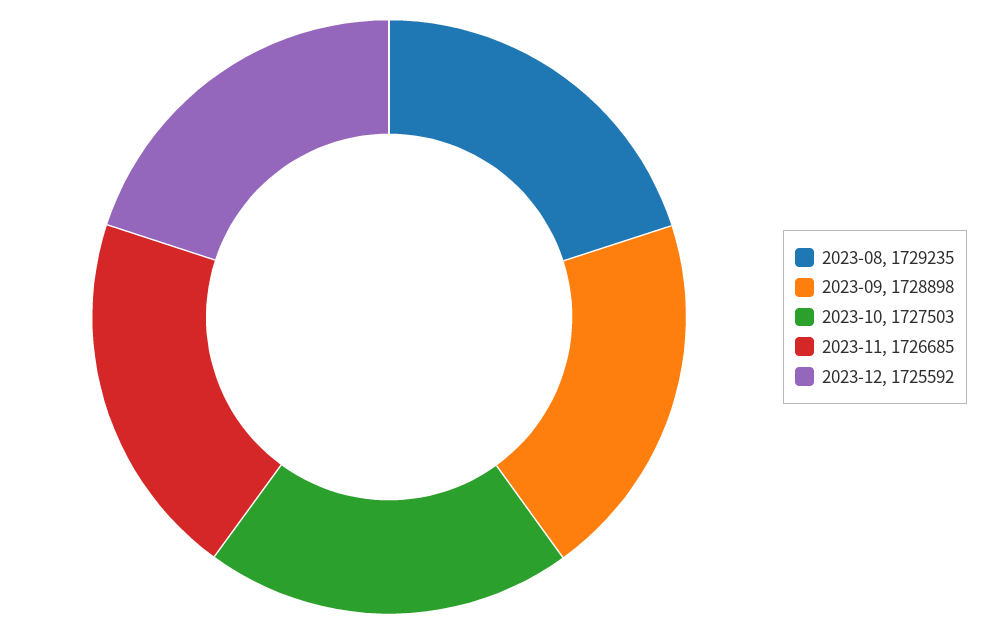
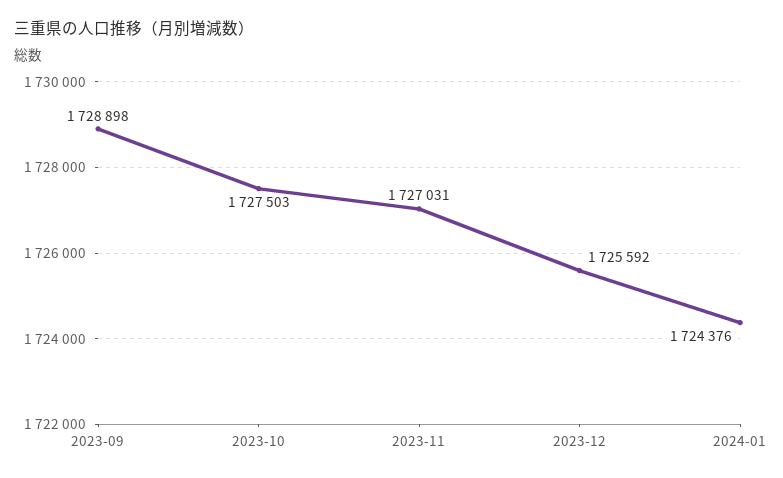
2023-08: 1729235 -> none
2023-11: 1726685 -> 1727031
2024-01: none -> 1724376

